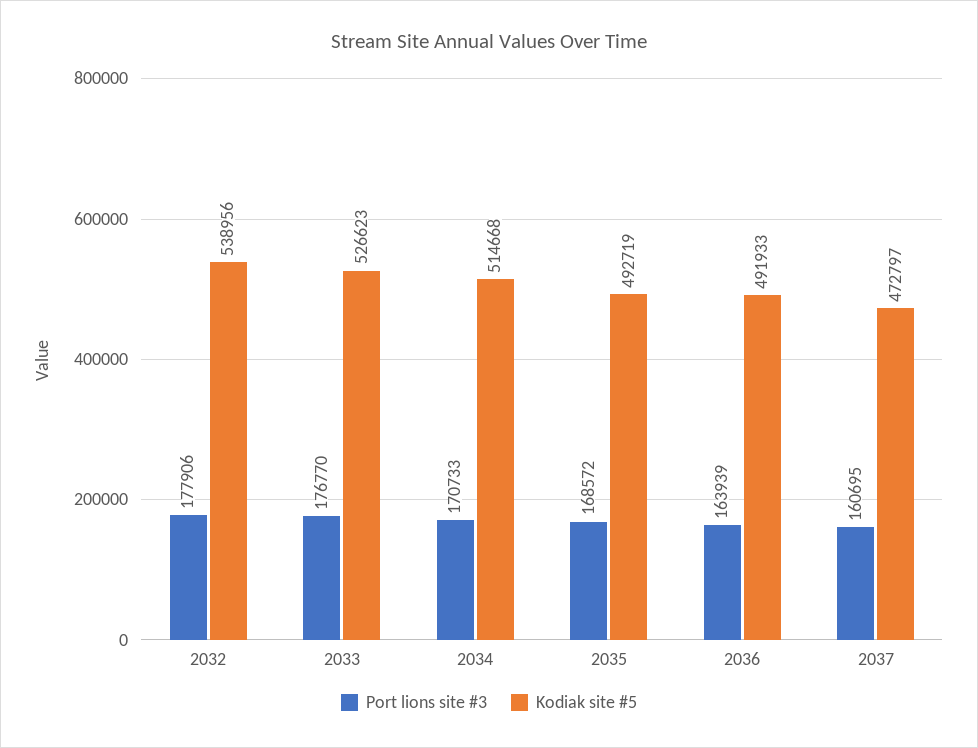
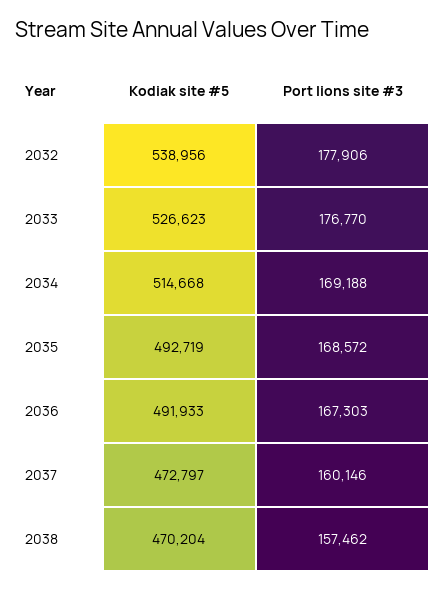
Port lions site #3, 2034: 170733 -> 169188
Port lions site #3, 2036: 163939 -> 167303
Port lions site #3, 2037: 160695 -> 160146
Kodiak site #5, 2038: none -> 470204
Port lions site #3, 2038: none -> 157462

